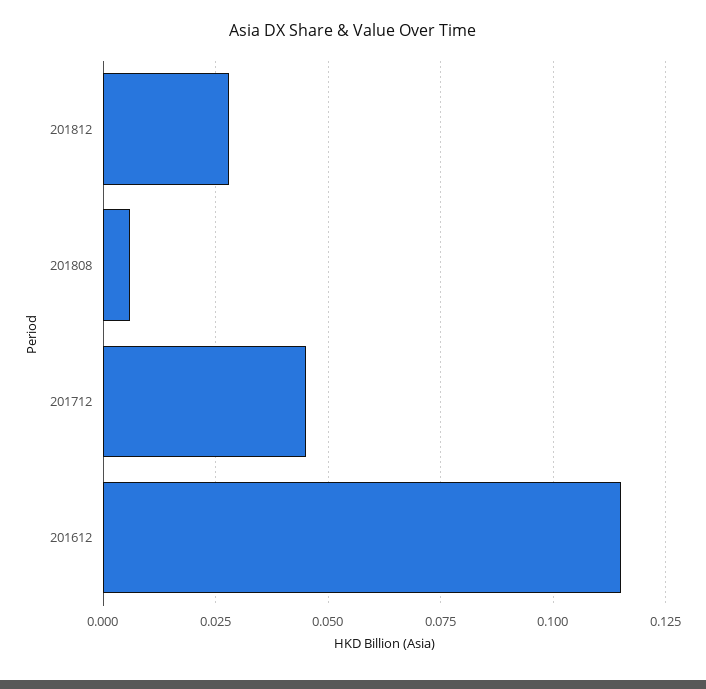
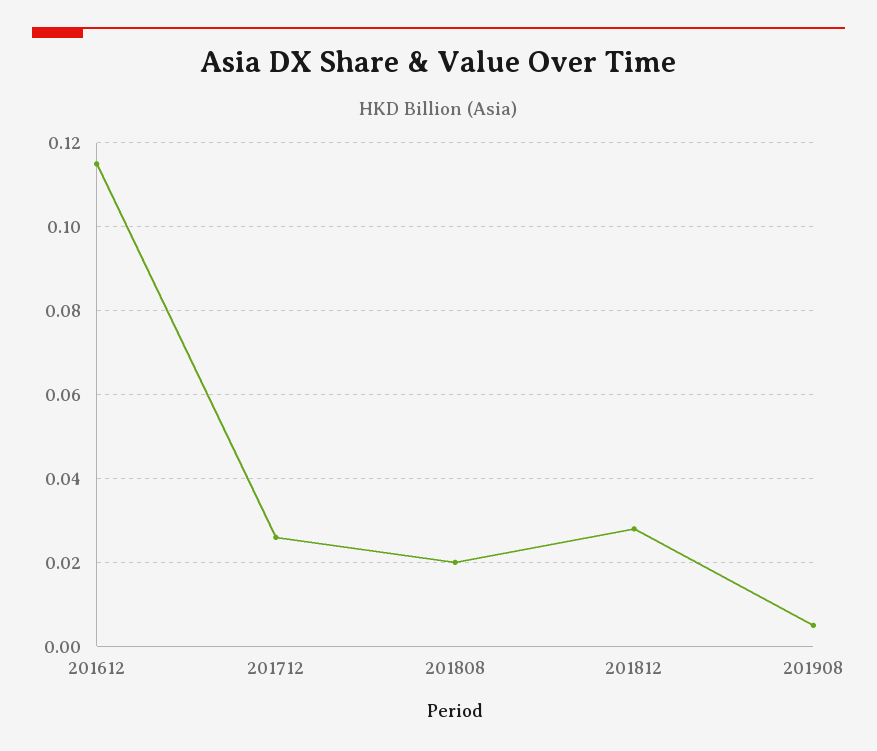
201808: 0.005 -> 0.02
201712: 0.045 -> 0.025
201908: none -> 0.005

